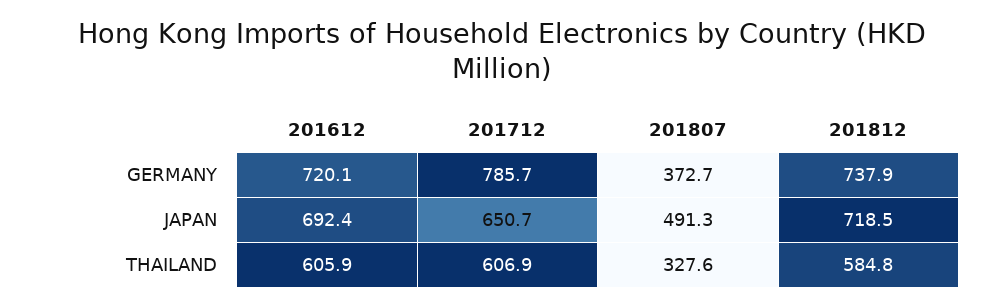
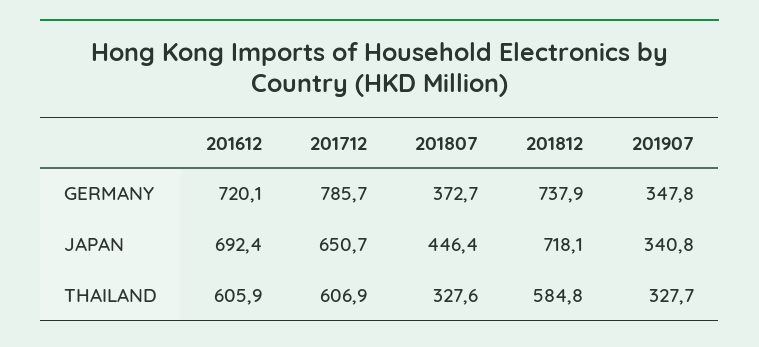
201807, JAPAN: 491.3 -> 446.4
201812, JAPAN: 718.5 -> 718.1
201907, GERMANY: none -> 347.8
201907, JAPAN: none -> 340.8
201907, THAILAND: none -> 327.7

